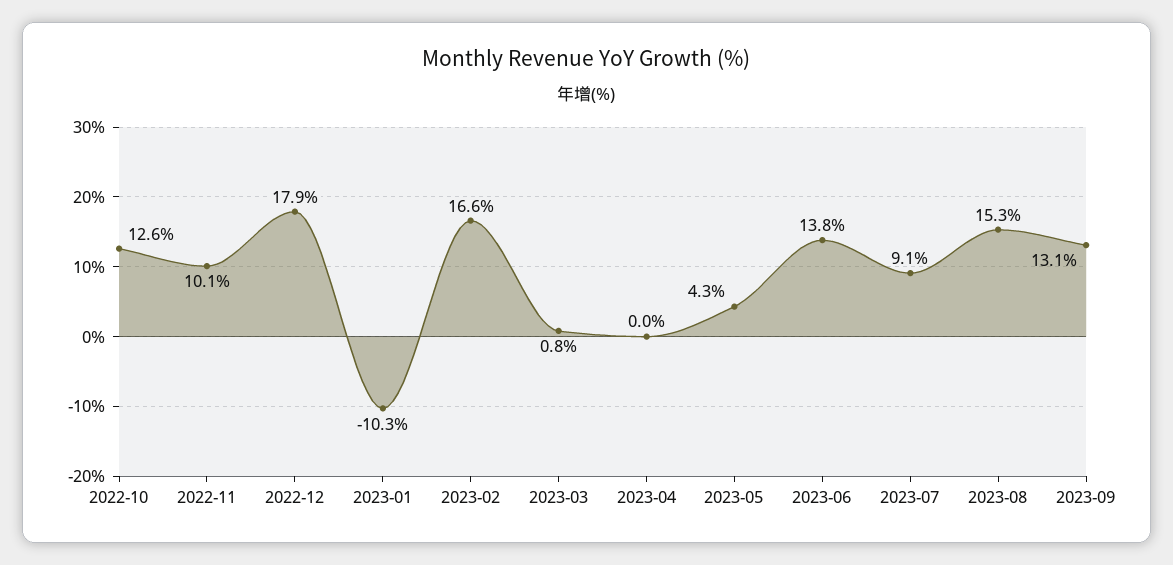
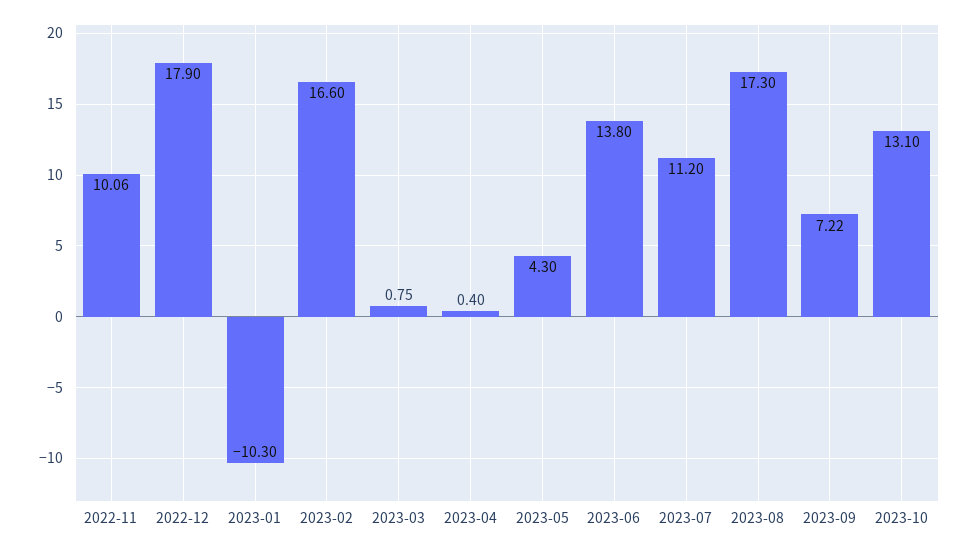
2022-10: 12.6 -> none
2023-04: 0 -> 0.4
2023-07: 9.1 -> 11.2
2023-08: 15.3 -> 17.3
2023-09: 13.1 -> 7.22
2023-10: none -> 13.1

